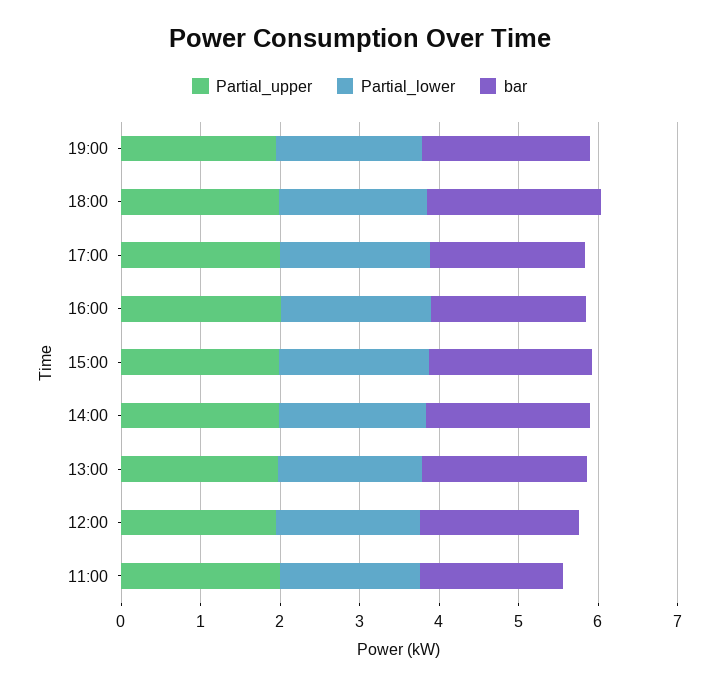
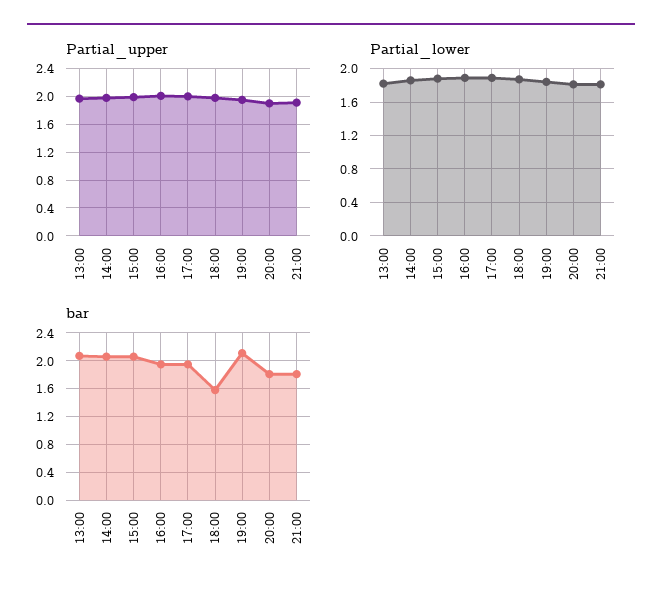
bar, 18:00: 2.2 -> 1.6
Partial_upper, 12:00: 2 -> none
Partial_lower, 12:00: 1.8 -> none
bar, 12:00: 2 -> none
Partial_upper, 11:00: 2 -> none
Partial_lower, 11:00: 1.8 -> none
bar, 11:00: 1.8 -> none
Partial_upper, 20:00: none -> 1.9
Partial_upper, 21:00: none -> 1.9
Partial_lower, 20:00: none -> 1.8
Partial_lower, 21:00: none -> 1.8
bar, 20:00: none -> 1.8
bar, 21:00: none -> 1.8

